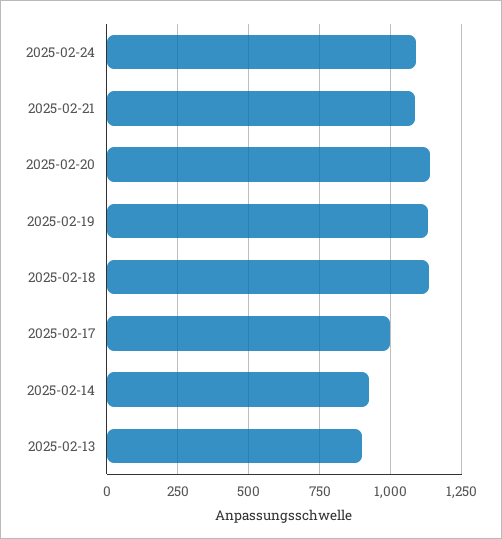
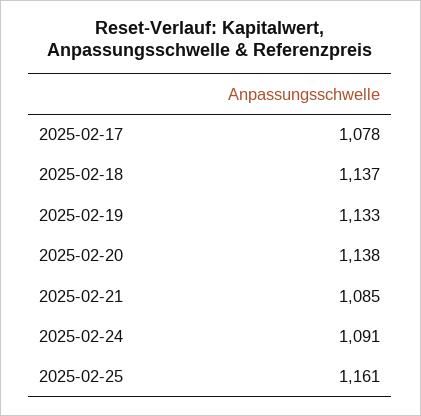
2025-02-17: 1000 -> 1078
2025-02-14: 925 -> none
2025-02-13: 900 -> none
2025-02-25: none -> 1161

